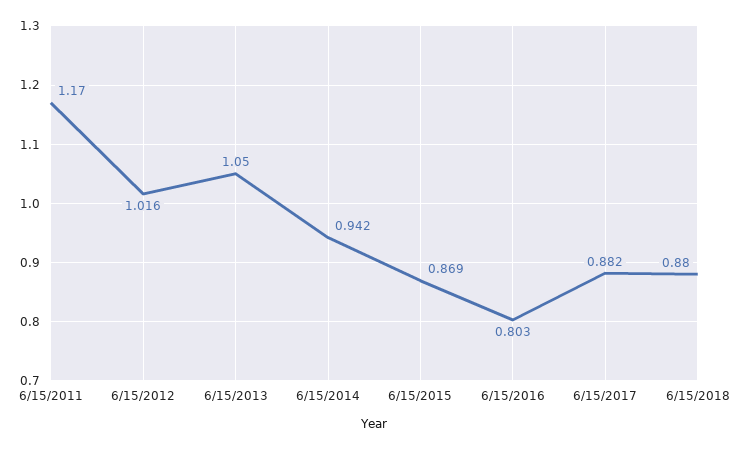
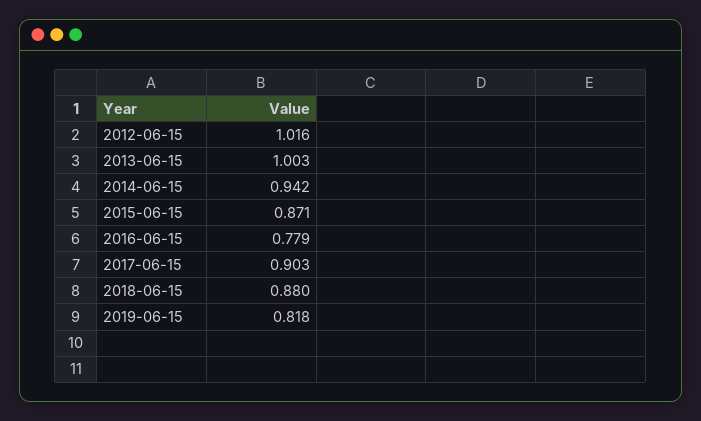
6/15/2011: 1.17 -> none
6/15/2013: 1.05 -> 1.003
6/15/2015: 0.869 -> 0.871
6/15/2016: 0.803 -> 0.779
6/15/2017: 0.882 -> 0.903
2019-06-15: none -> 0.818

